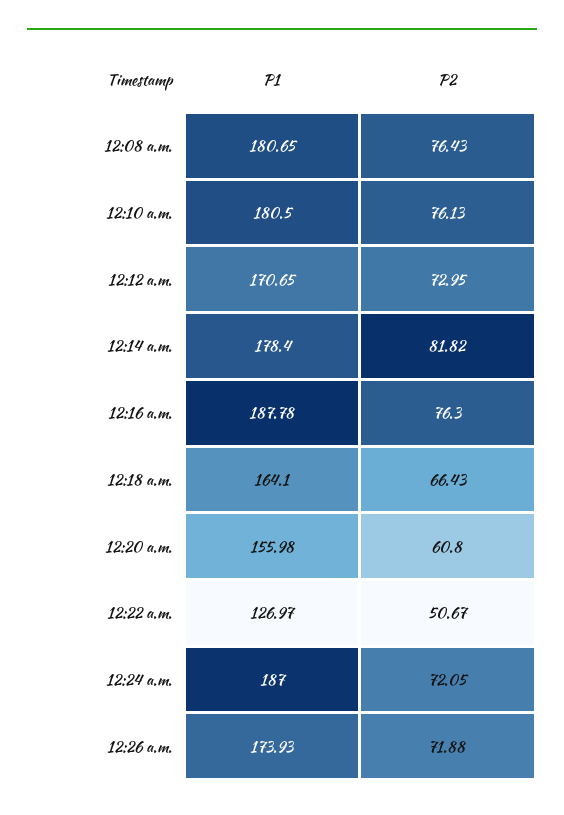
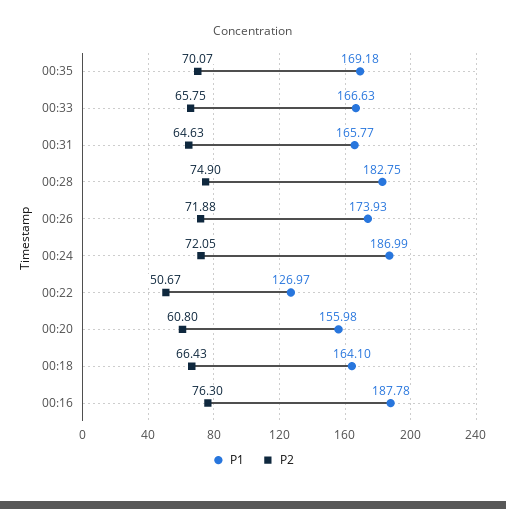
P1, 12:08 a.m.: 180.65 -> none
P2, 12:08 a.m.: 76.43 -> none
P1, 12:10 a.m.: 180.5 -> none
P2, 12:10 a.m.: 76.13 -> none
P1, 12:12 a.m.: 170.65 -> none
P2, 12:12 a.m.: 72.95 -> none
P1, 12:14 a.m.: 178.4 -> none
P2, 12:14 a.m.: 81.82 -> none
P1, 12:24 a.m.: 187 -> 186.99
P1, 00:35: none -> 169.18
P2, 00:35: none -> 70.07
P1, 00:33: none -> 166.63
P2, 00:33: none -> 65.75
P1, 00:31: none -> 165.77
P2, 00:31: none -> 64.63
P1, 00:28: none -> 182.75
P2, 00:28: none -> 74.9

